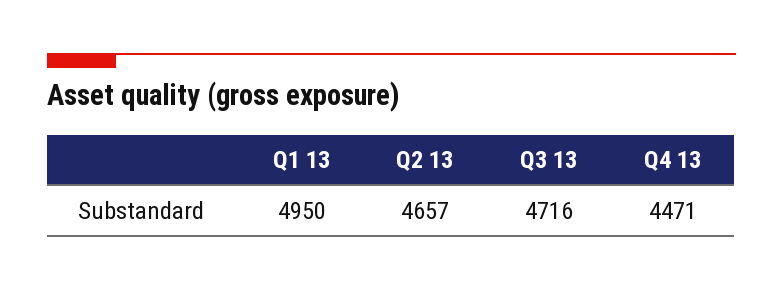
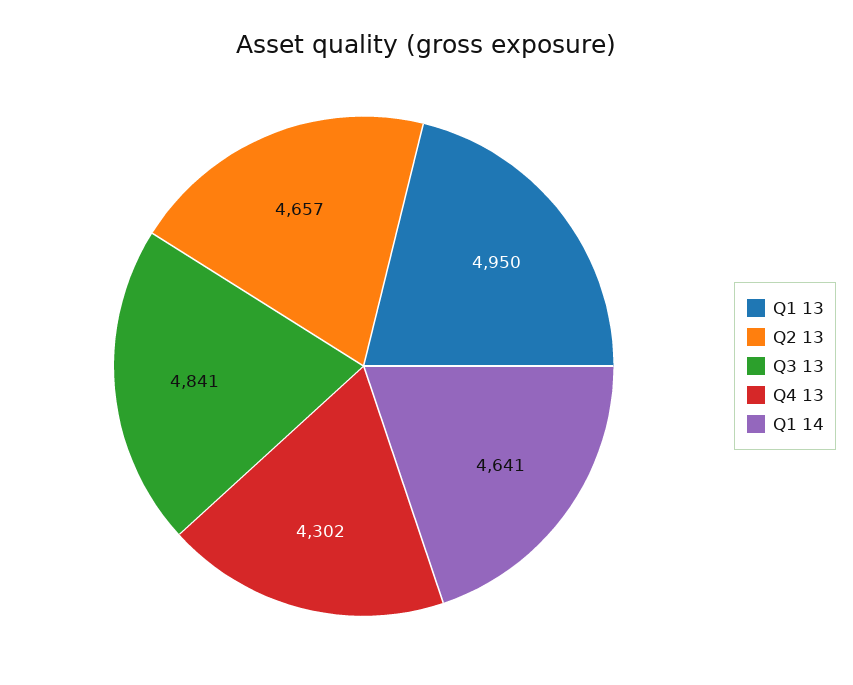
Q3 13: 4716 -> 4841
Q4 13: 4471 -> 4302
Q1 14: none -> 4641

